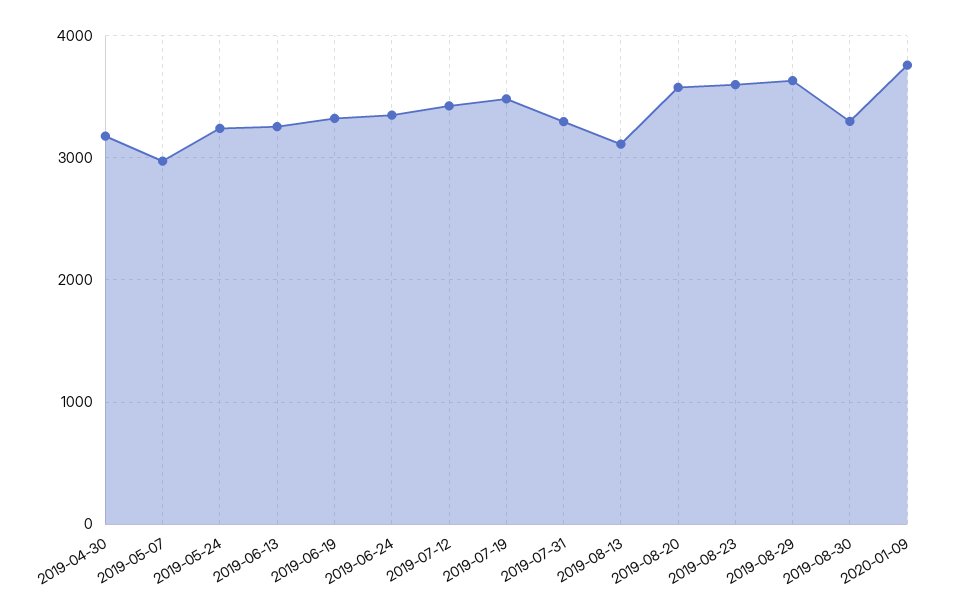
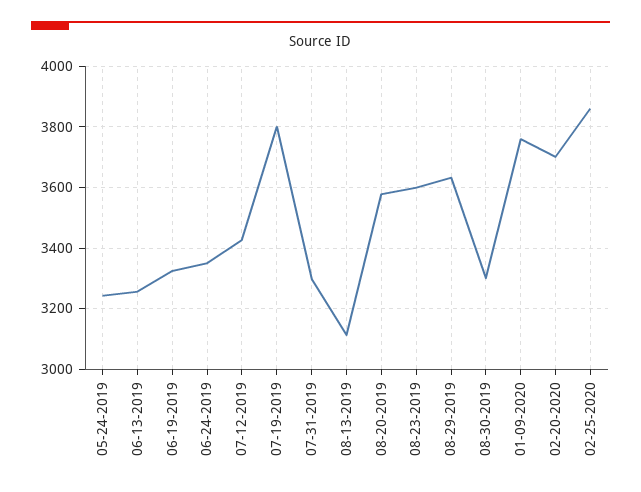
2019-04-30: 3200 -> none
2019-05-07: 3000 -> none
2019-07-19: 3500 -> 3800
02-20-2020: none -> 3700
02-25-2020: none -> 3860

